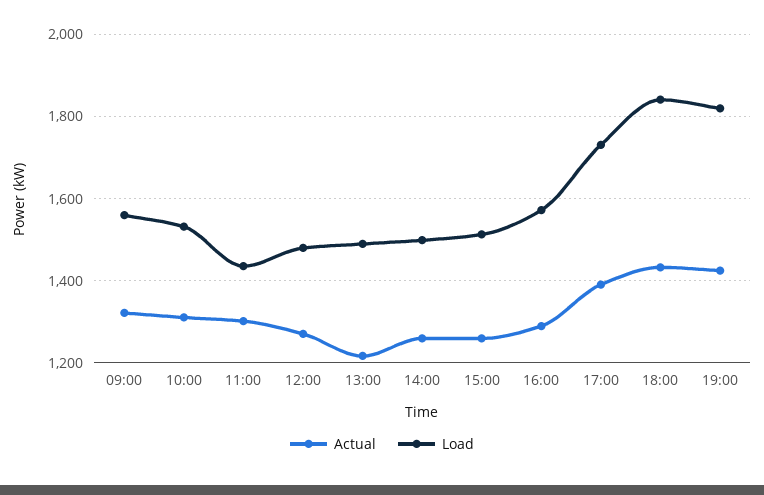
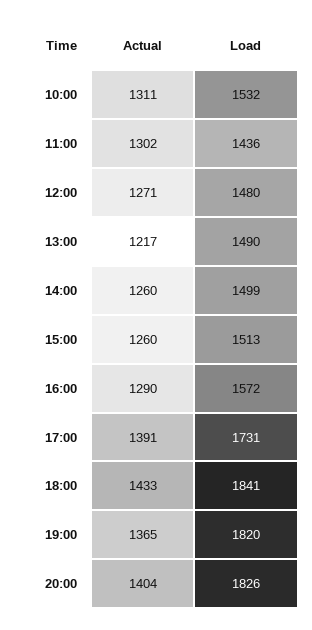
Actual, 09:00: 1320 -> none
Load, 09:00: 1560 -> none
Actual, 19:00: 1420 -> 1365
Actual, 20:00: none -> 1404
Load, 20:00: none -> 1826

